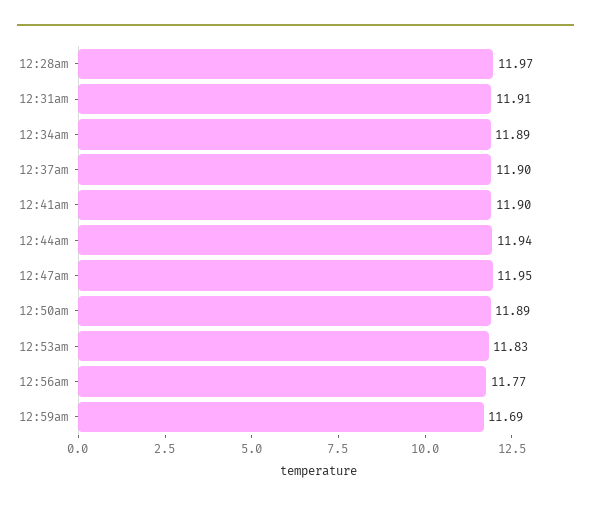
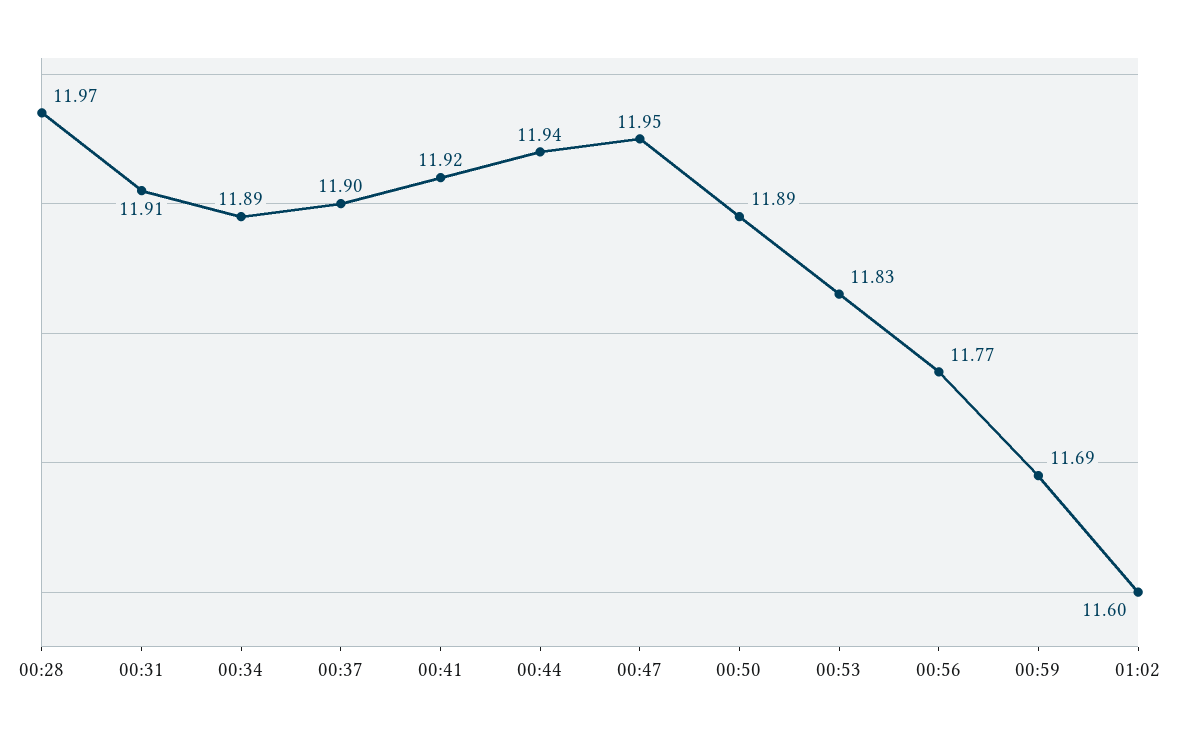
12:41am: 11.9 -> 11.92
01:02: none -> 11.6

